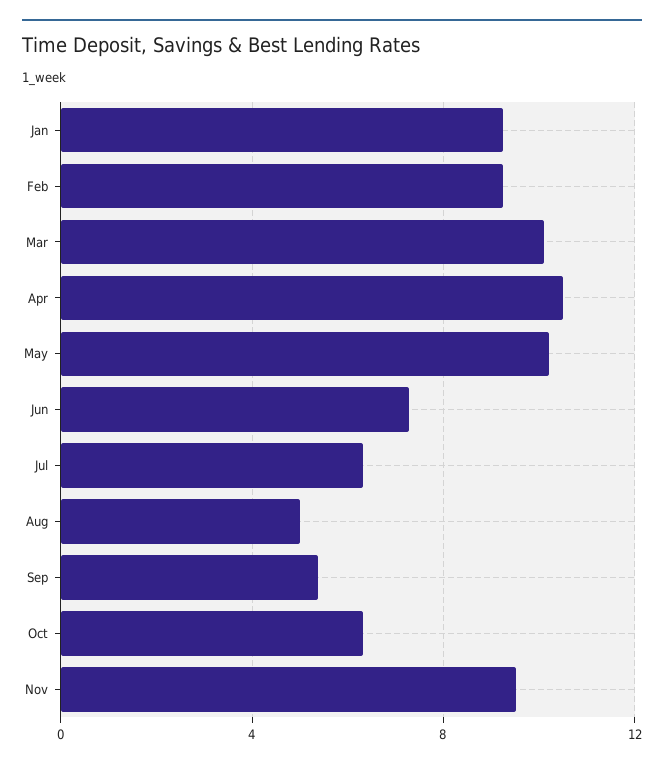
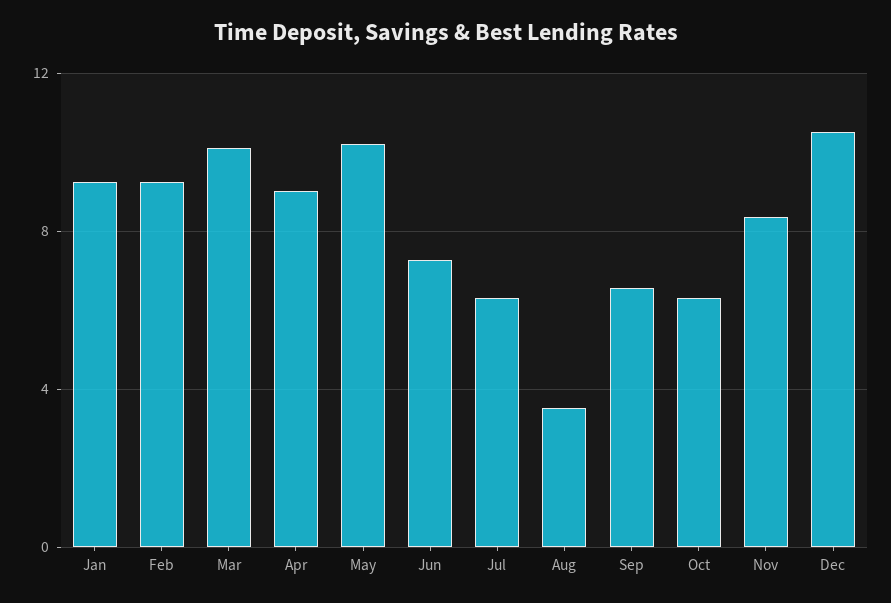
Apr: 10.5 -> 9
Aug: 5 -> 3.5
Sep: 5.5 -> 6.5
Nov: 9.5 -> 8.5
Dec: none -> 10.5

